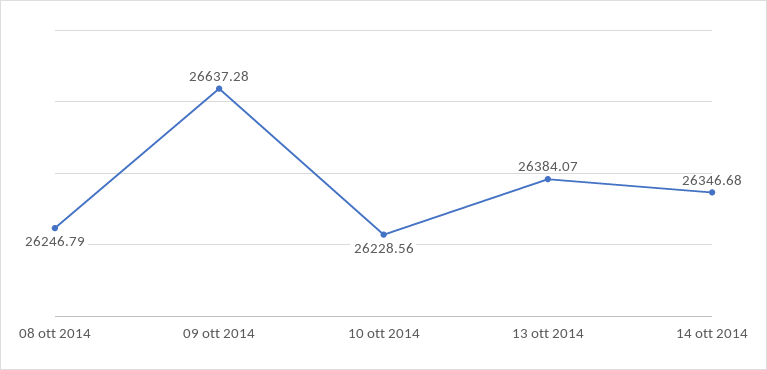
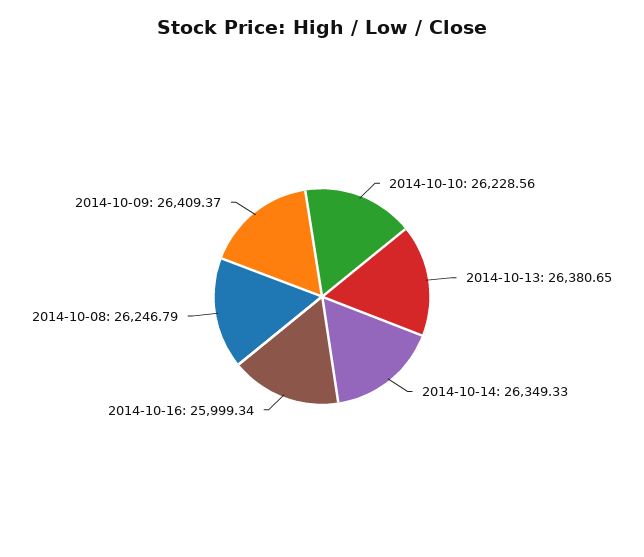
09 ott 2014: 26637.28 -> 26409.37
13 ott 2014: 26384.07 -> 26380.65
14 ott 2014: 26346.68 -> 26349.33
2014-10-16: none -> 25999.34

